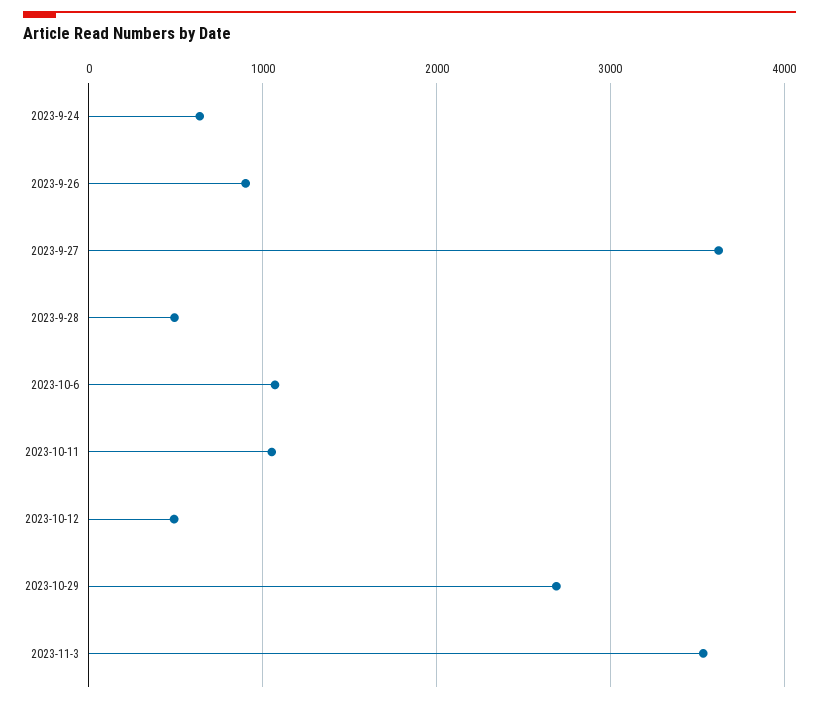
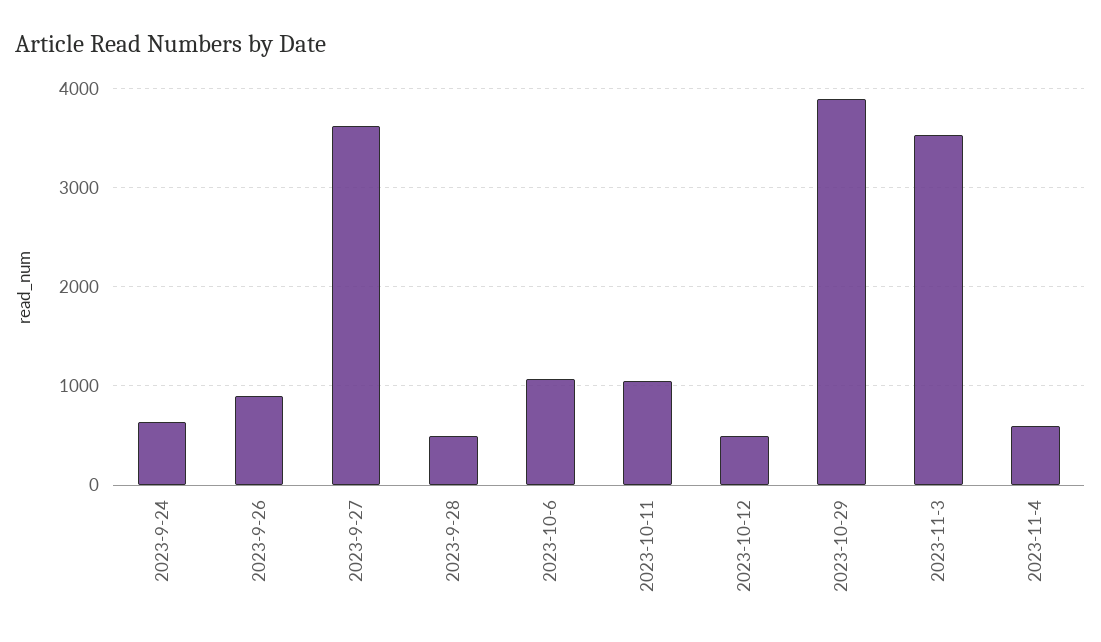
2023-10-29: 2700 -> 3900
2023-11-4: none -> 600

